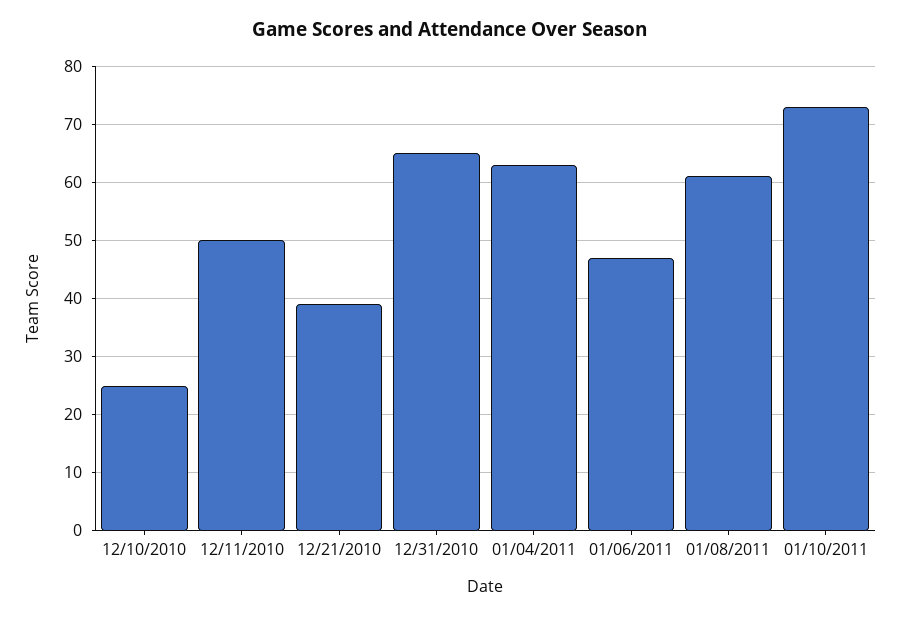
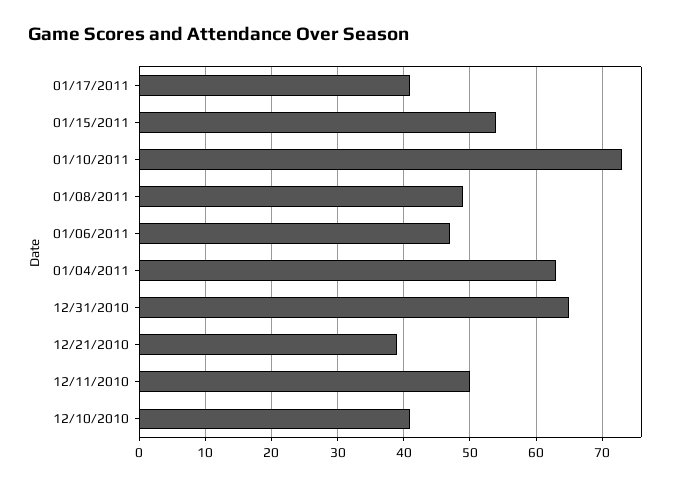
12/10/2010: 25 -> 41
01/08/2011: 60 -> 49
01/17/2011: none -> 41
01/15/2011: none -> 54

